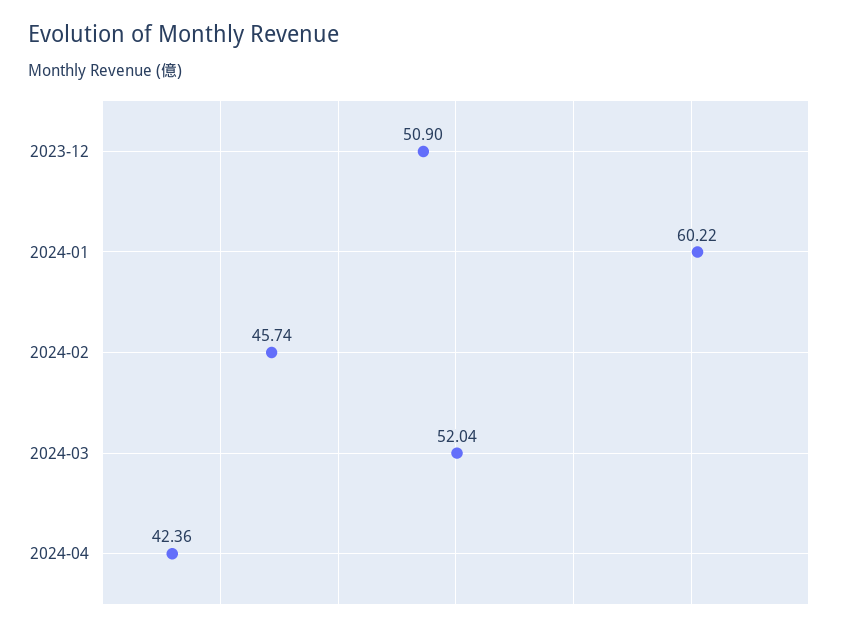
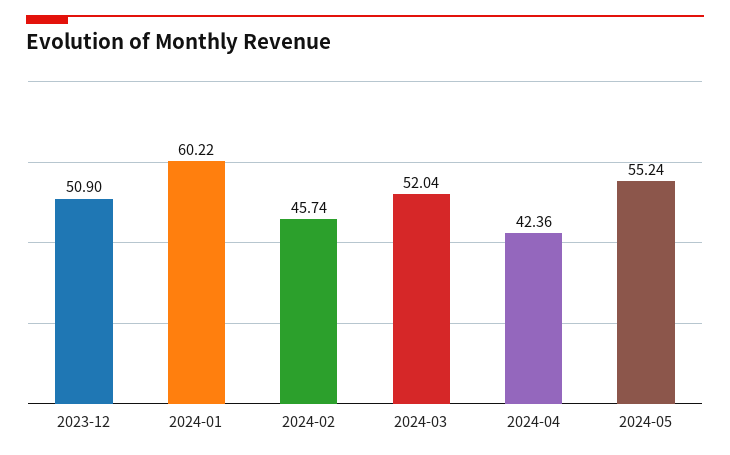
2024-05: none -> 55.24

